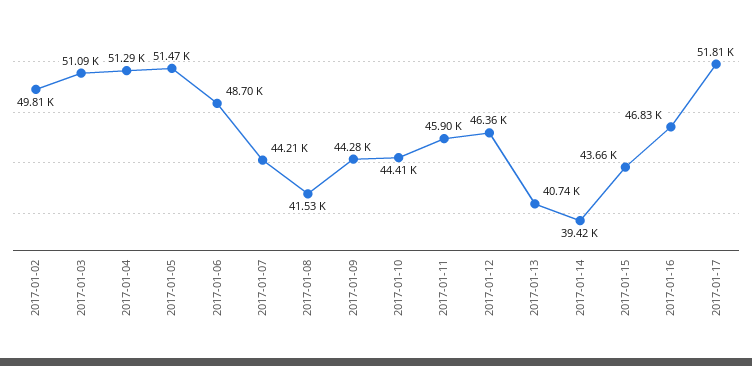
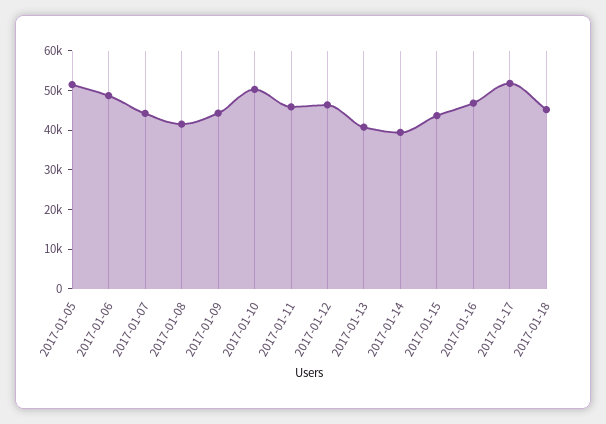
2017-01-02: 49810 -> none
2017-01-03: 51090 -> none
2017-01-04: 51290 -> none
2017-01-10: 44410 -> 50000
2017-01-18: none -> 45000

